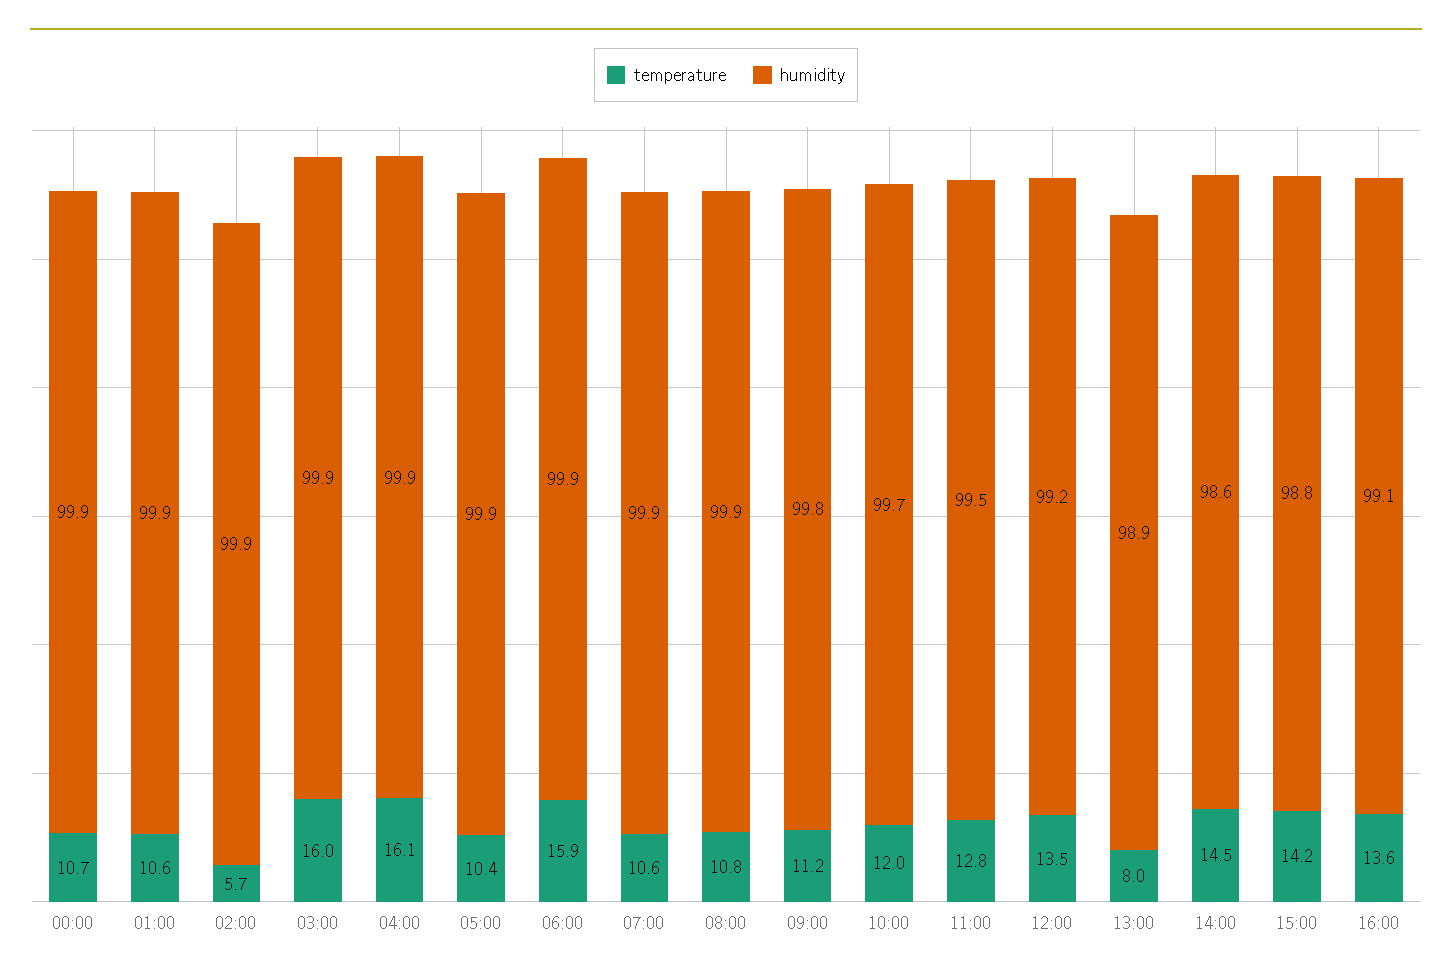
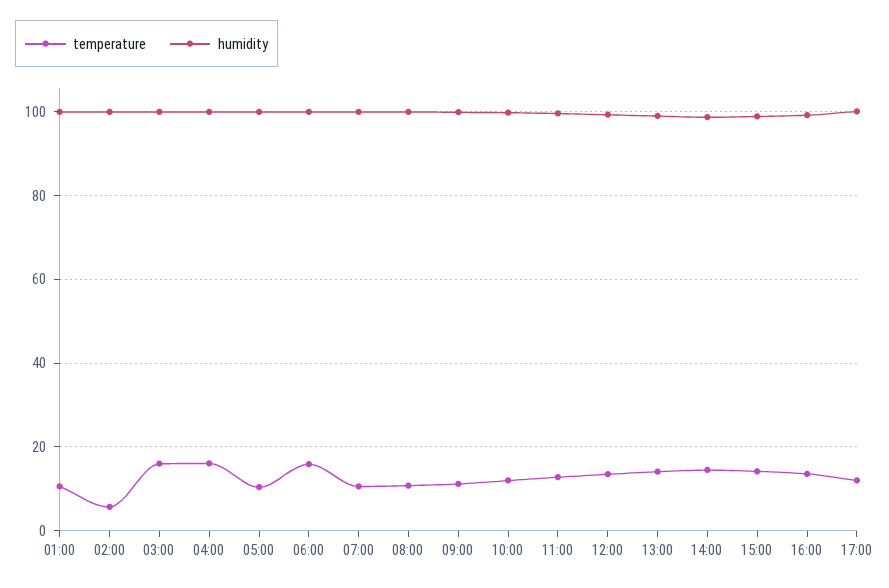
temperature, 00:00: 10.7 -> none
humidity, 00:00: 99.9 -> none
temperature, 13:00: 8 -> 14
temperature, 17:00: none -> 12
humidity, 17:00: none -> 100

